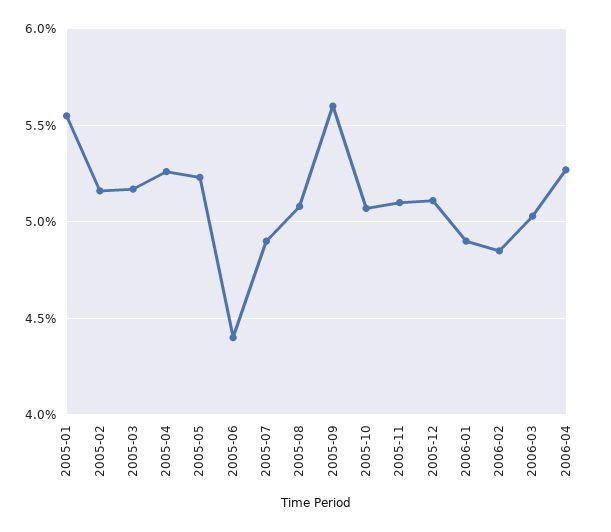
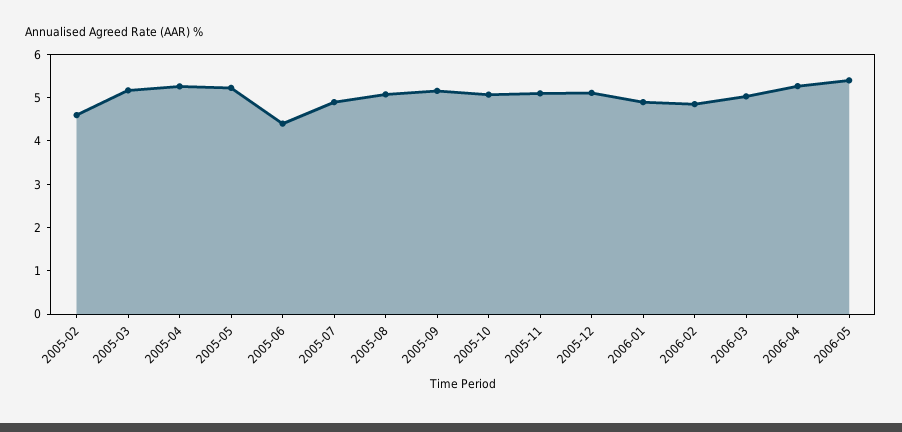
2005-01: 5.55 -> none
2005-02: 5.15 -> 4.6
2005-09: 5.6 -> 5.2
2006-05: none -> 5.4

